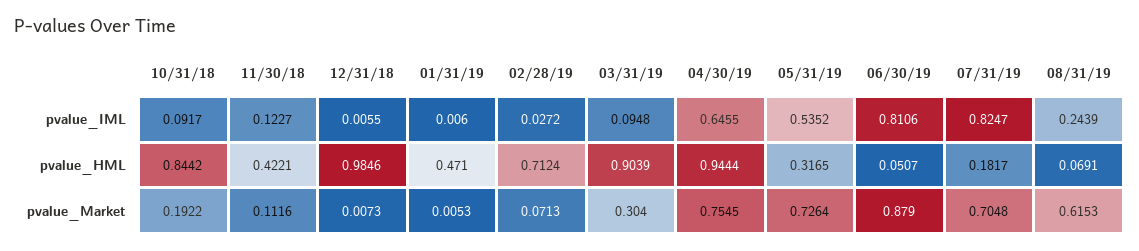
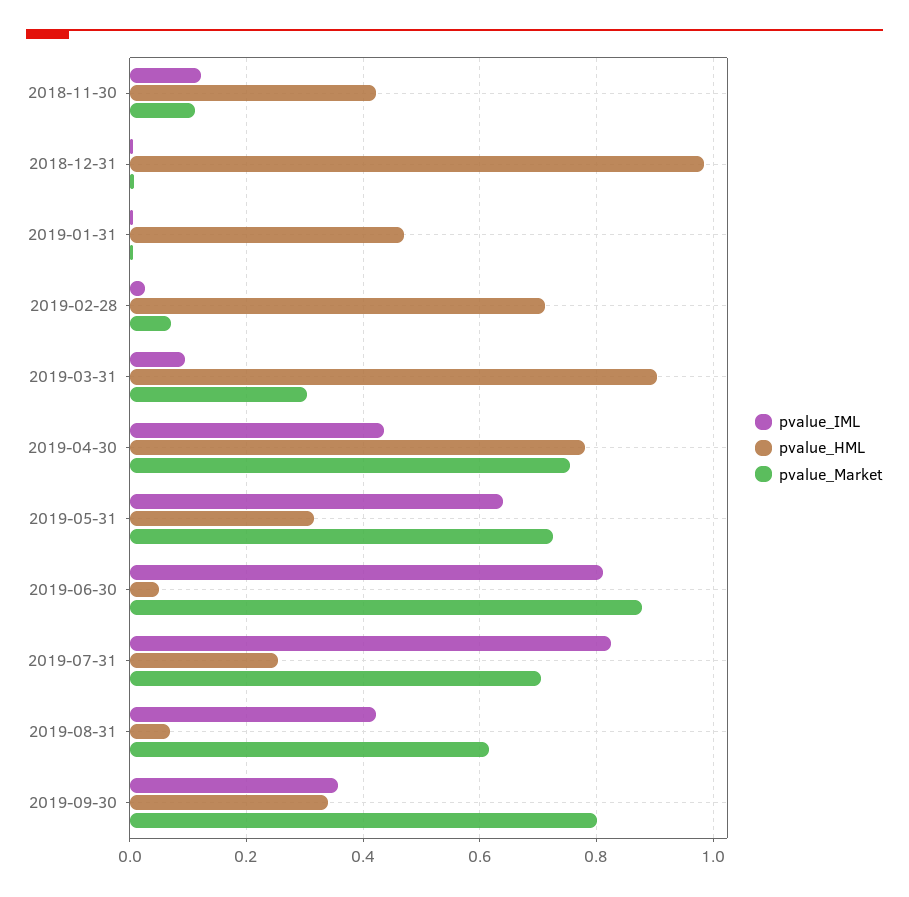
pvalue_IML, 10/31/18: 0.0917 -> none
pvalue_IML, 04/30/19: 0.6455 -> 0.44
pvalue_IML, 05/31/19: 0.5352 -> 0.64
pvalue_IML, 08/31/19: 0.2439 -> 0.42
pvalue_HML, 10/31/18: 0.8442 -> none
pvalue_HML, 04/30/19: 0.9444 -> 0.78
pvalue_HML, 07/31/19: 0.1817 -> 0.26
pvalue_Market, 10/31/18: 0.1922 -> none
pvalue_IML, 2019-09-30: none -> 0.36
pvalue_HML, 2019-09-30: none -> 0.34
pvalue_Market, 2019-09-30: none -> 0.8

